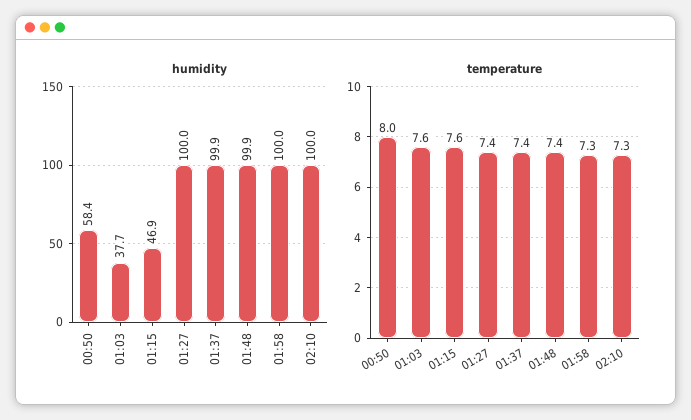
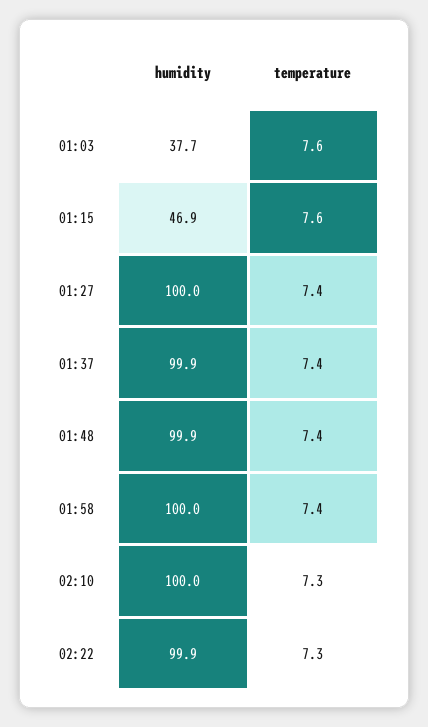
humidity, 00:50: 58.4 -> none
temperature, 00:50: 8 -> none
temperature, 01:58: 7.3 -> 7.4
humidity, 02:22: none -> 99.9
temperature, 02:22: none -> 7.3

